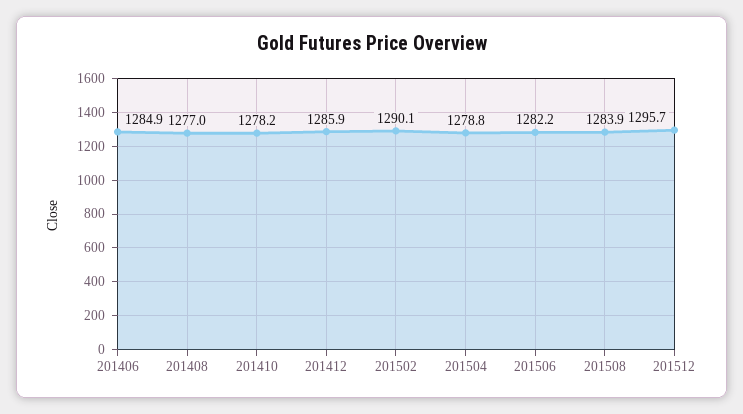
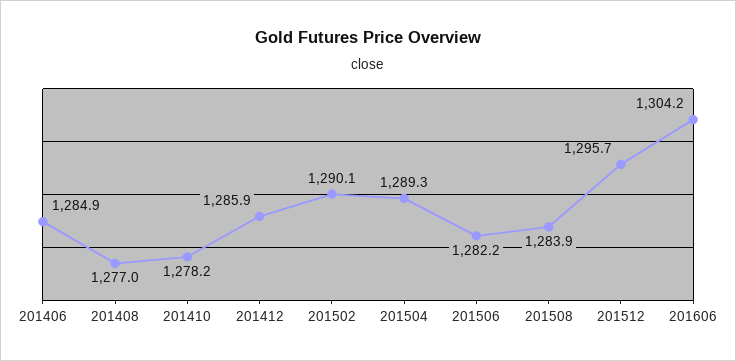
201504: 1278.8 -> 1289.3
201606: none -> 1304.2

